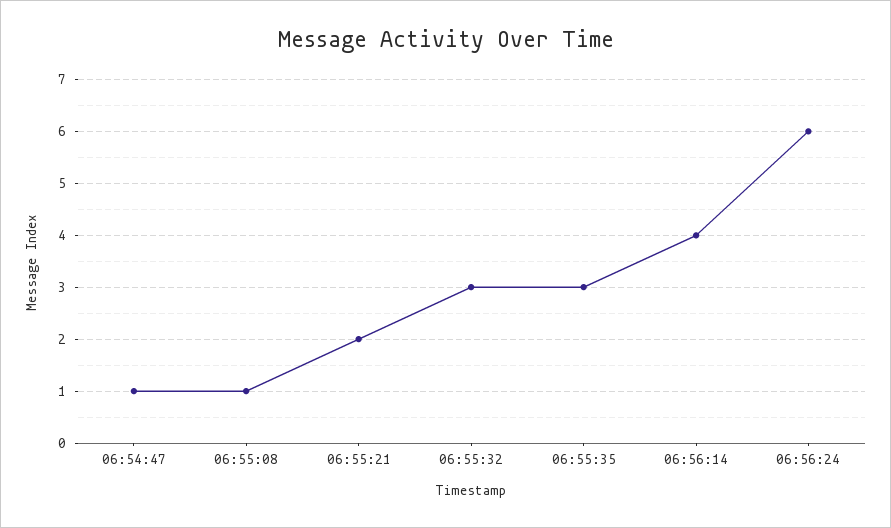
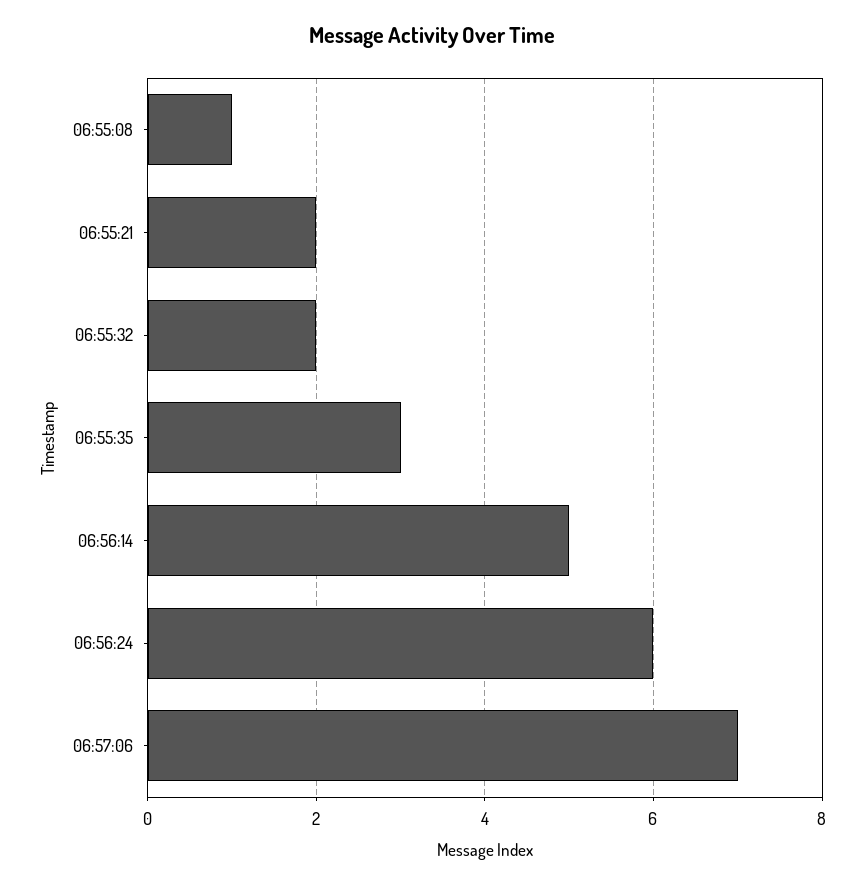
06:54:47: 1 -> none
06:55:32: 3 -> 2
06:56:14: 4 -> 5
06:57:06: none -> 7

